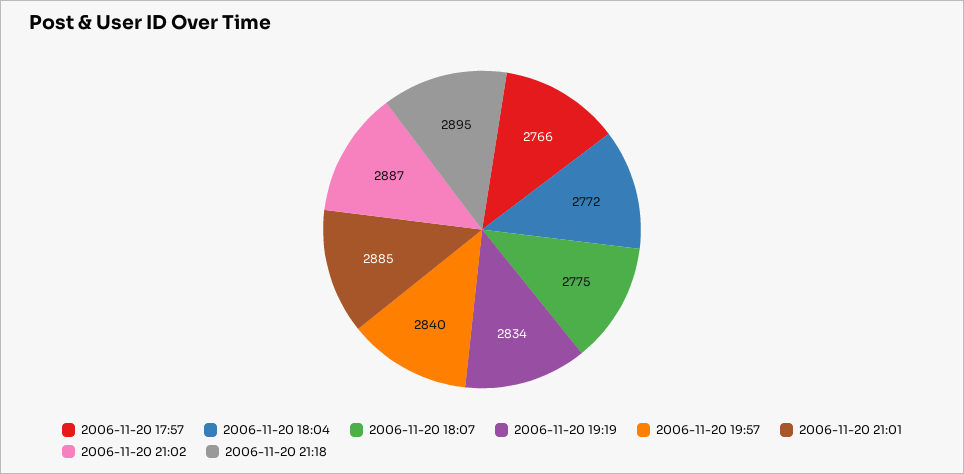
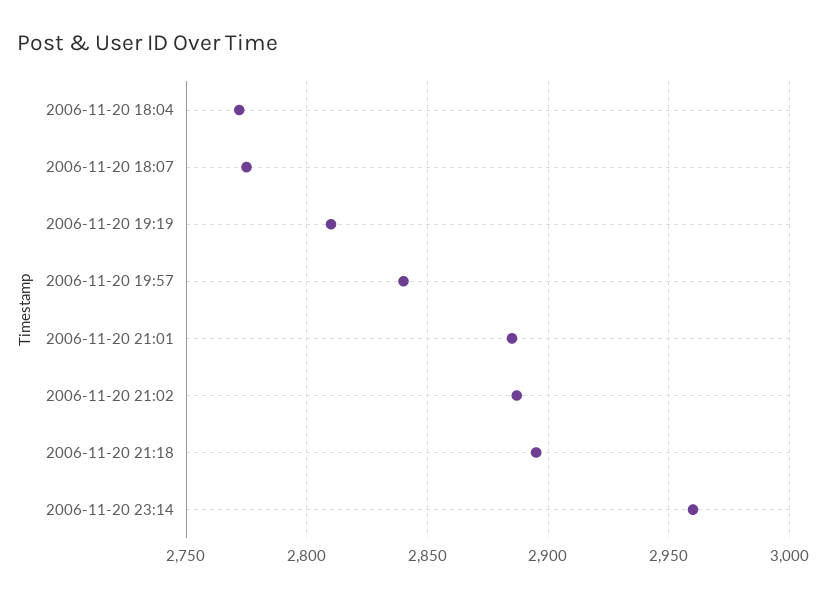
2006-11-20 17:57: 2766 -> none
2006-11-20 19:19: 2834 -> 2810
2006-11-20 23:14: none -> 2960

